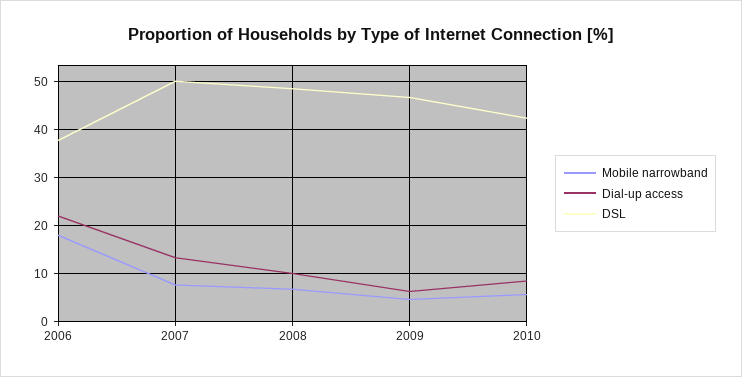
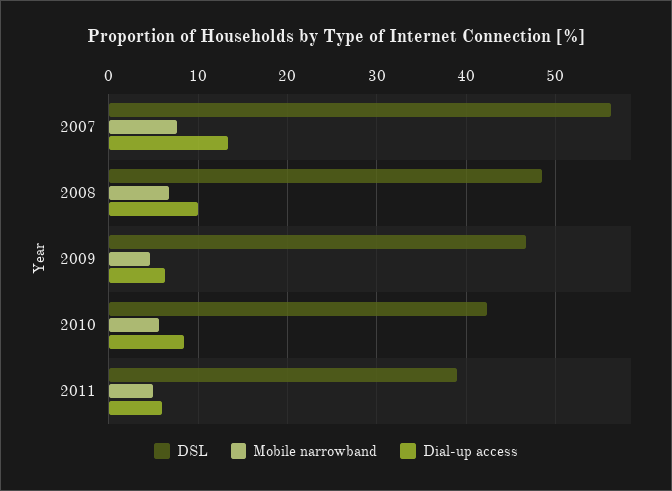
Mobile narrowband, 2006: 18 -> none
Dial-up access, 2006: 22 -> none
DSL, 2006: 38 -> none
DSL, 2007: 50 -> 56
DSL, 2011: none -> 39
Mobile narrowband, 2011: none -> 5
Dial-up access, 2011: none -> 6

